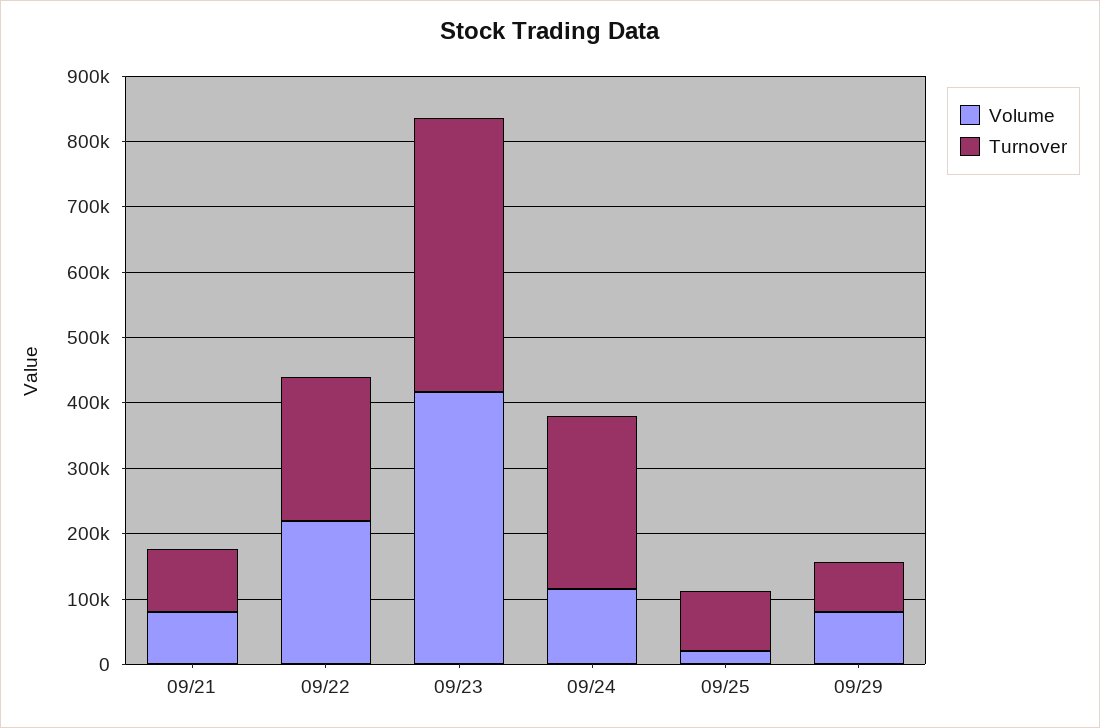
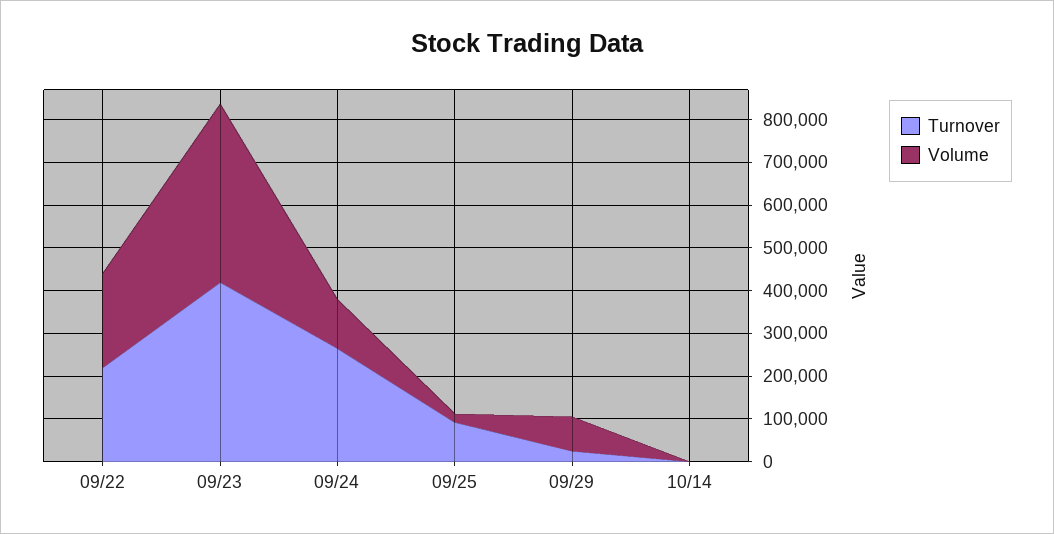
Volume, 09/21: 80000 -> none
Turnover, 09/21: 100000 -> none
Turnover, 09/29: 80000 -> 20000
Turnover, 10/14: none -> 0
Volume, 10/14: none -> 0

